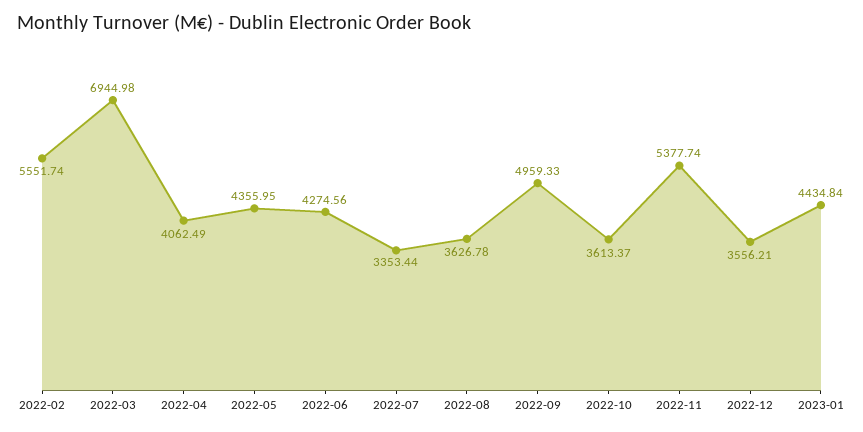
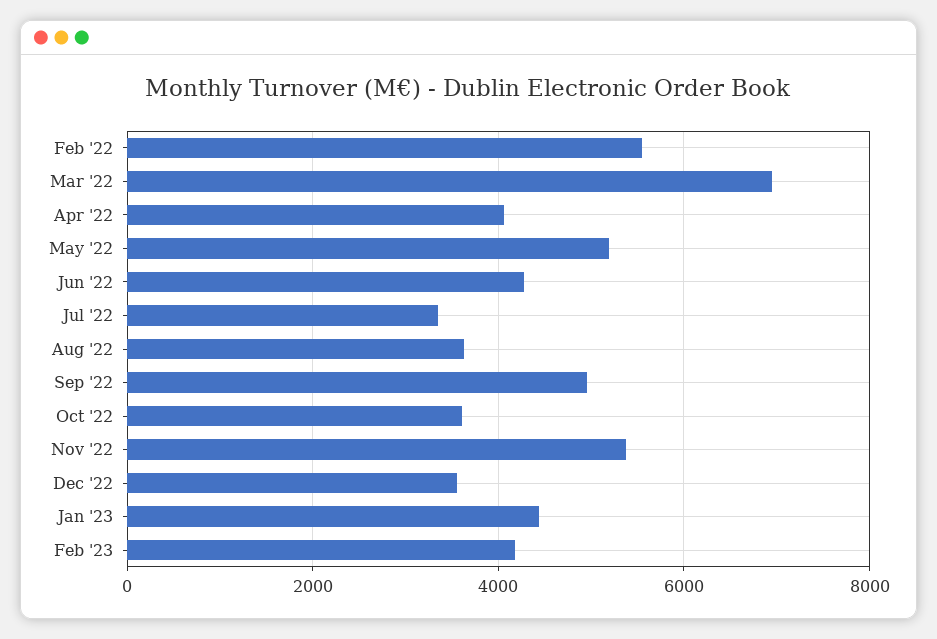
2022-05: 4355.95 -> 5200
Feb '23: none -> 4200

